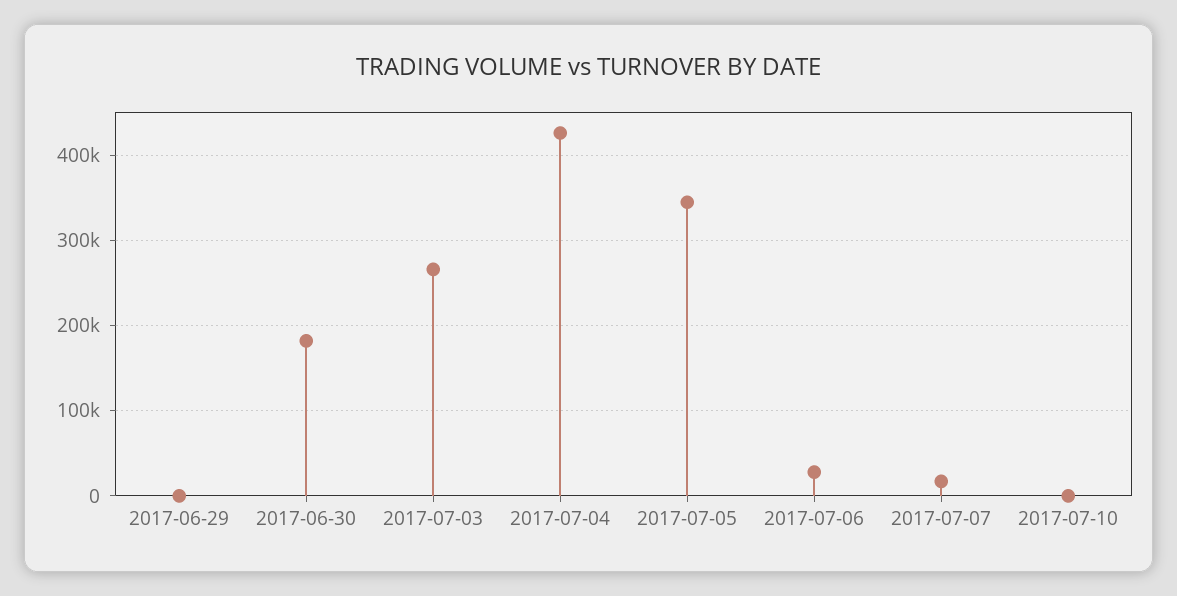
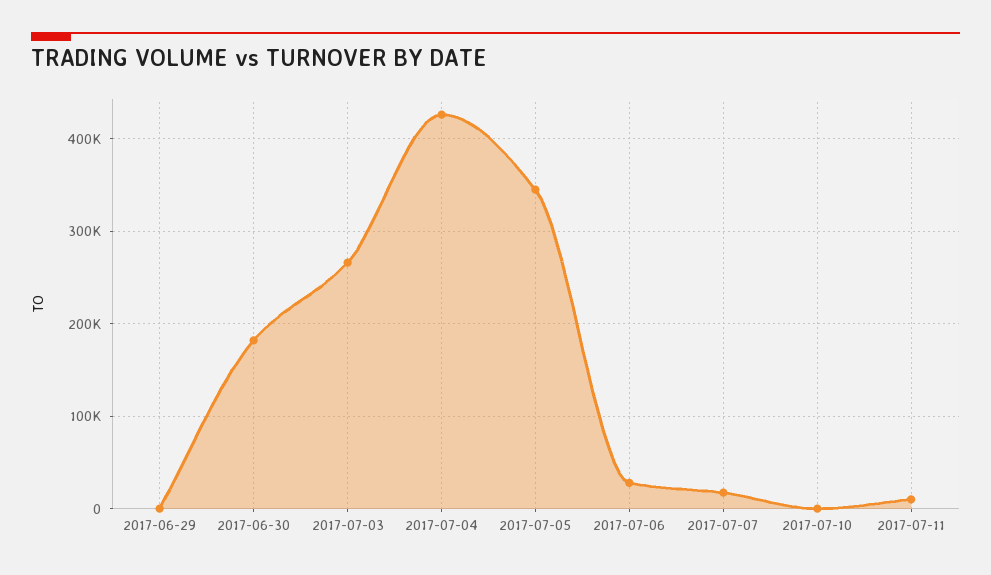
2017-07-11: none -> 10000

